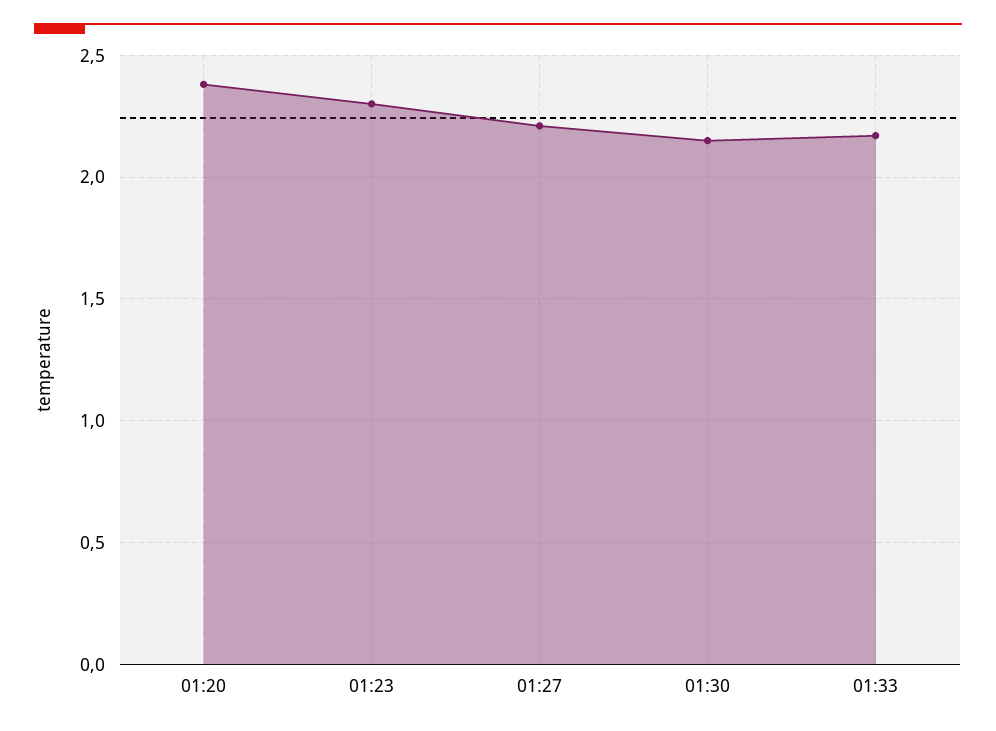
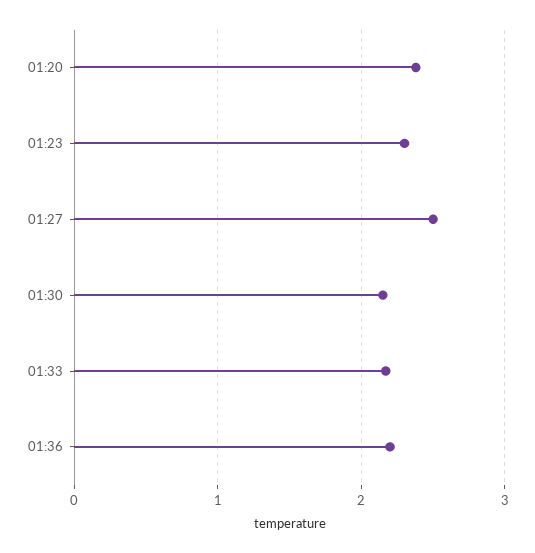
01:27: 2.2 -> 2.5
01:36: none -> 2.2

